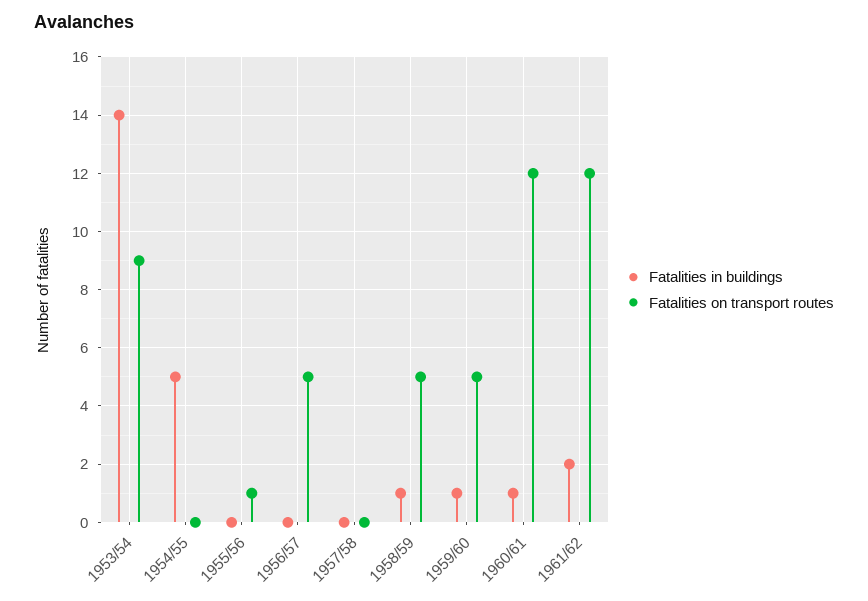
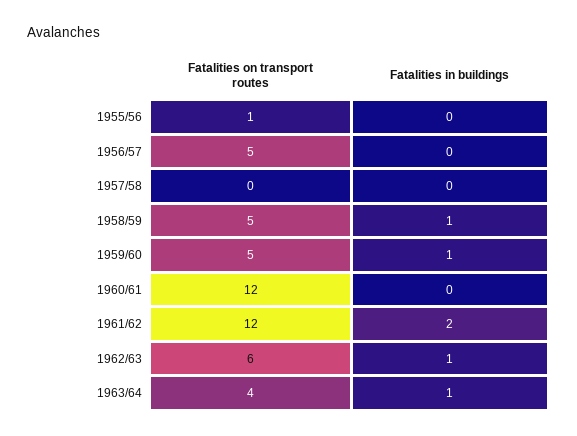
Fatalities in buildings, 1953/54: 14 -> none
Fatalities on transport routes, 1953/54: 9 -> none
Fatalities in buildings, 1954/55: 5 -> none
Fatalities on transport routes, 1954/55: 0 -> none
Fatalities in buildings, 1960/61: 1 -> 0
Fatalities on transport routes, 1962/63: none -> 6
Fatalities in buildings, 1962/63: none -> 1
Fatalities on transport routes, 1963/64: none -> 4
Fatalities in buildings, 1963/64: none -> 1

